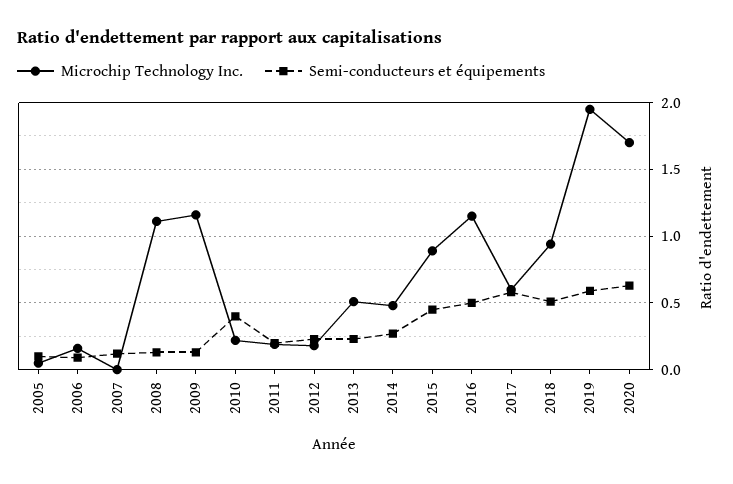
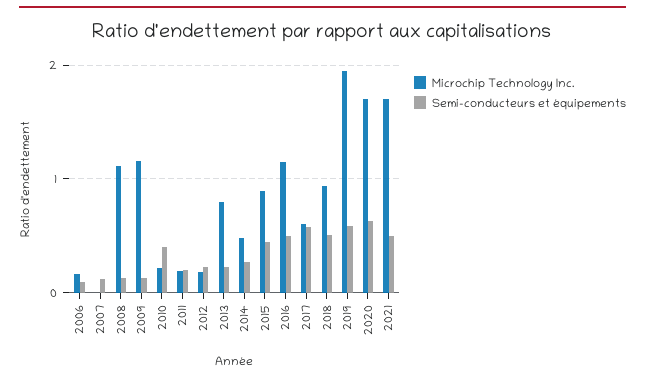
Microchip Technology Inc., 2005: 0.05 -> none
Semi-conducteurs et équipements, 2005: 0.1 -> none
Microchip Technology Inc., 2013: 0.5 -> 0.8
Microchip Technology Inc., 2021: none -> 1.7
Semi-conducteurs et équipements, 2021: none -> 0.5

